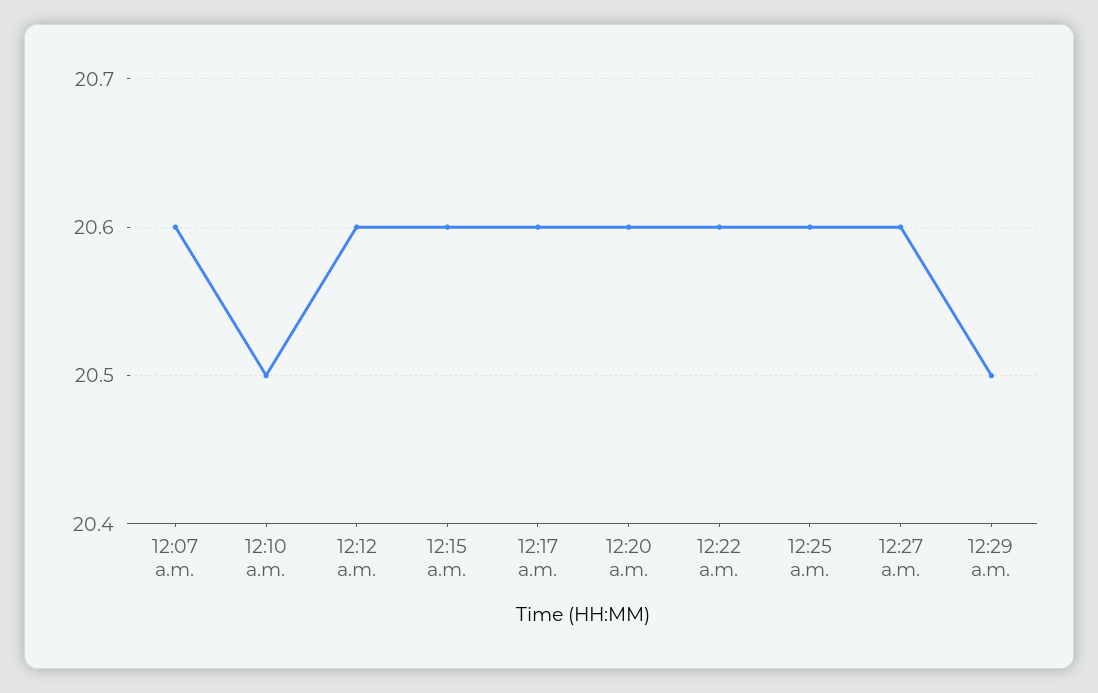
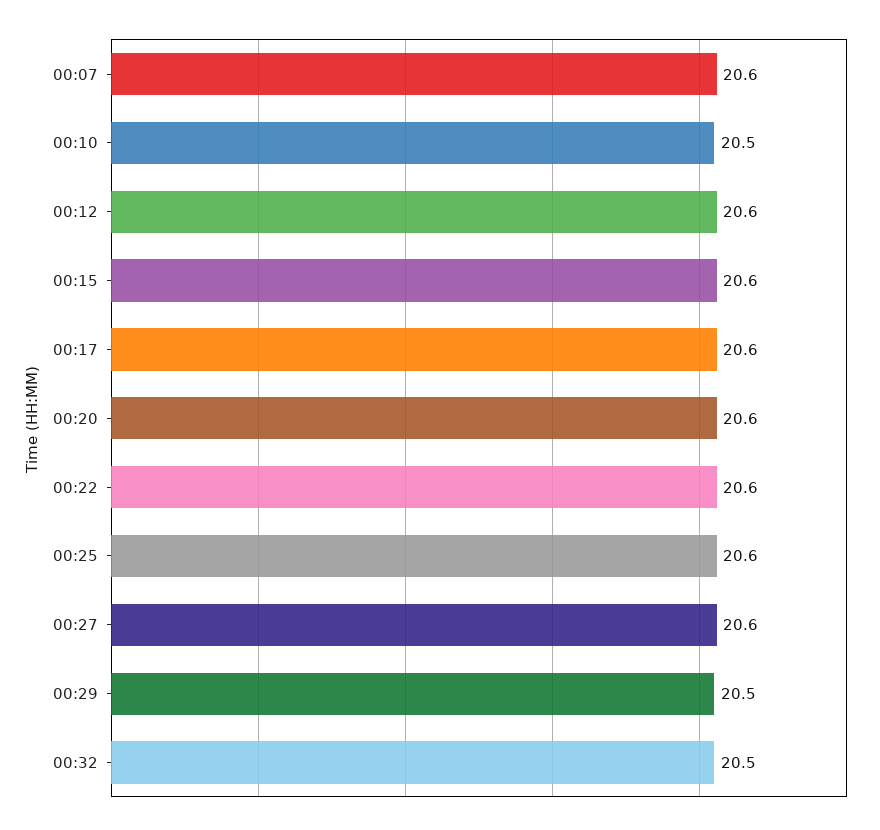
00:32: none -> 20.5

